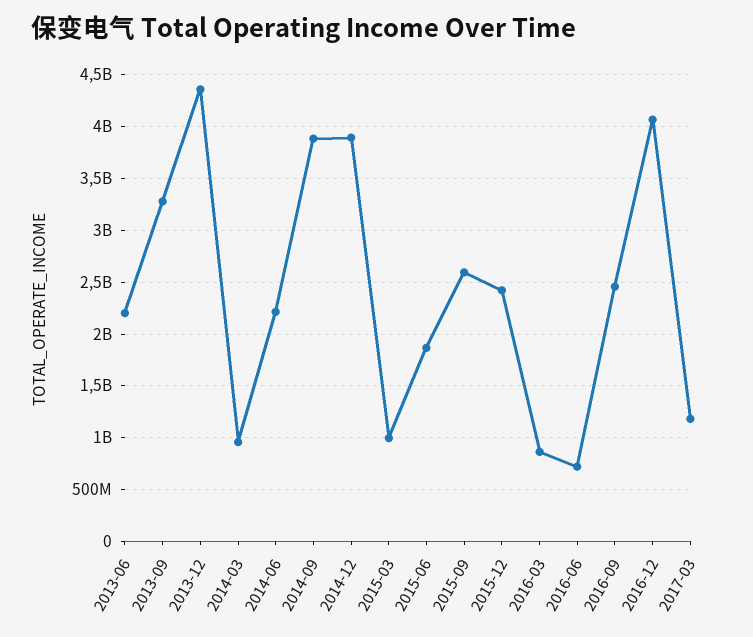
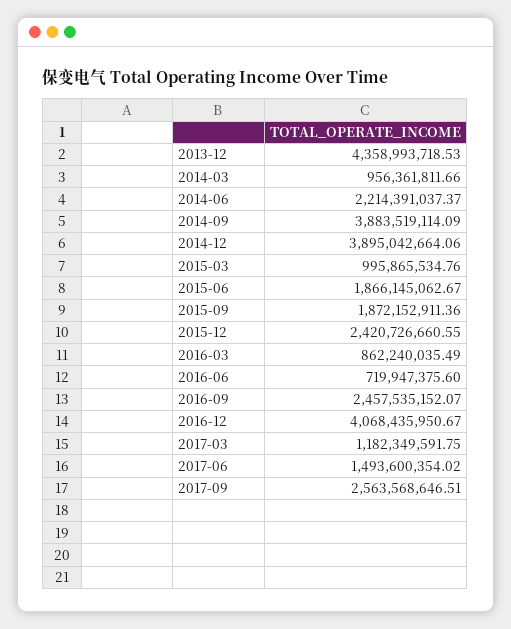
2013-06: 2200000000 -> none
2013-09: 3300000000 -> none
2015-09: 2600000000 -> 1872152911.36
2017-06: none -> 1493600354.02
2017-09: none -> 2563568646.51

